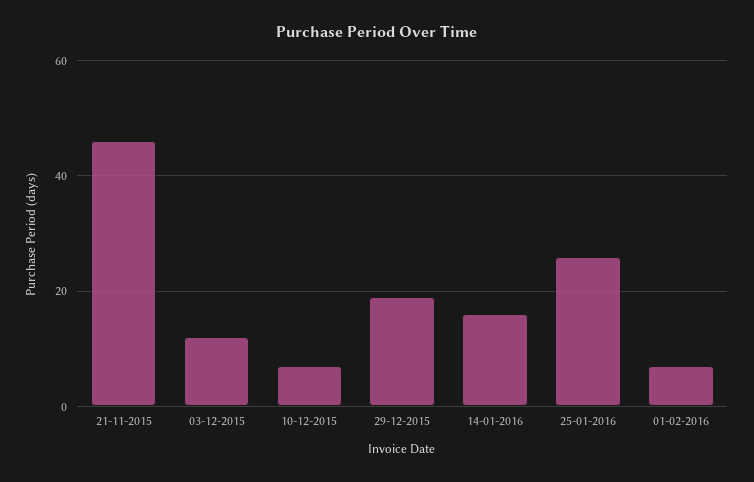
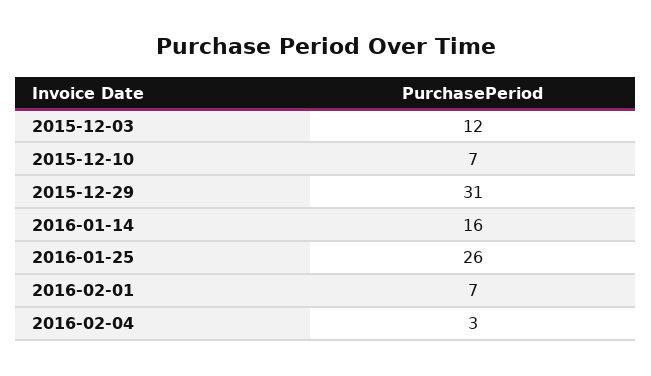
21-11-2015: 45 -> none
29-12-2015: 20 -> 31
2016-02-04: none -> 3

